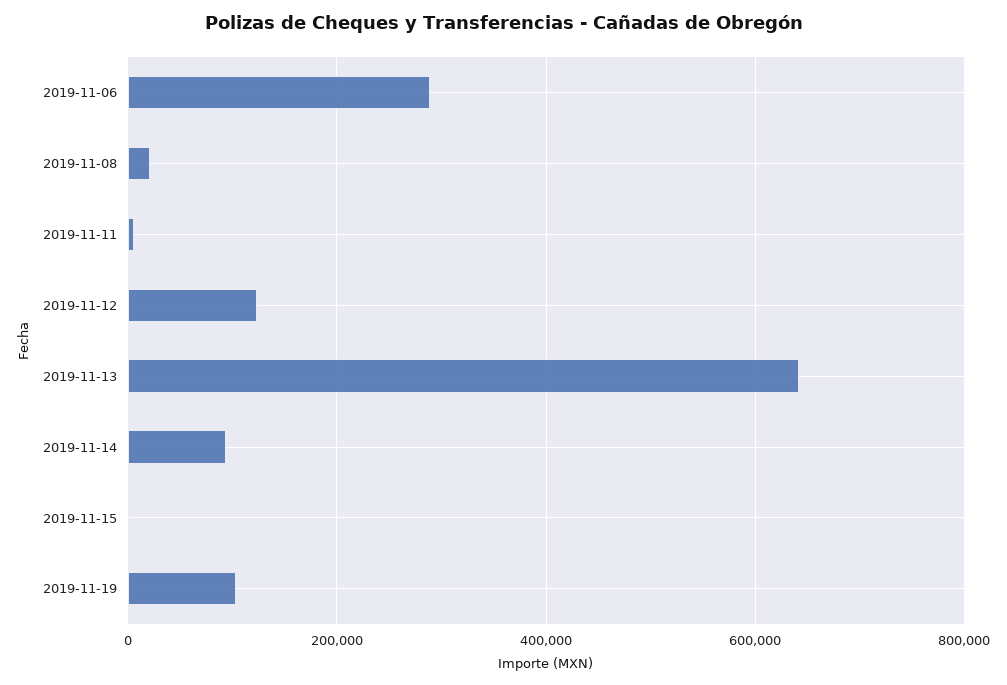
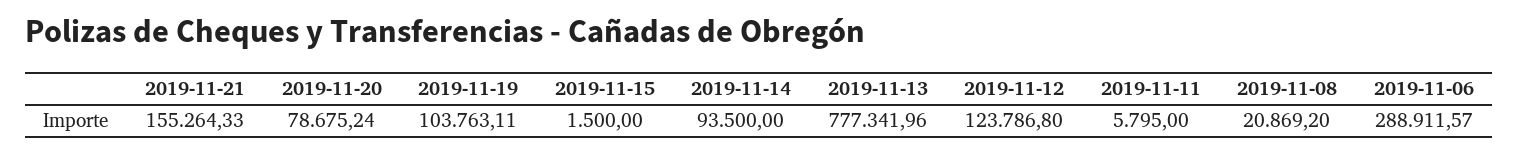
2019-11-13: 640000 -> 777341.96
2019-11-21: none -> 155264.33
2019-11-20: none -> 78675.24

